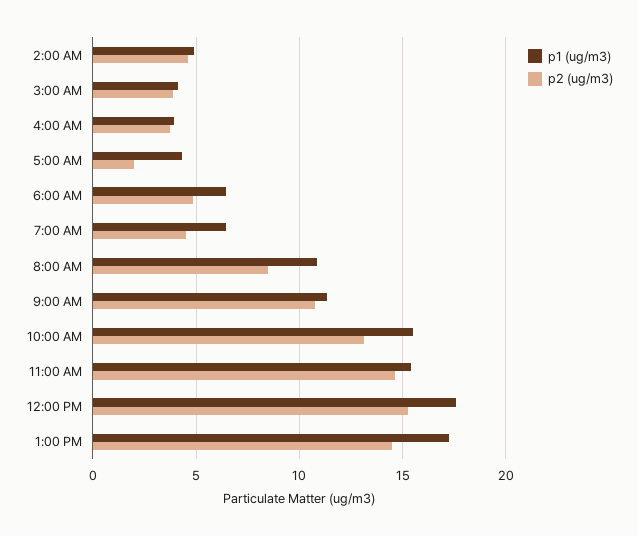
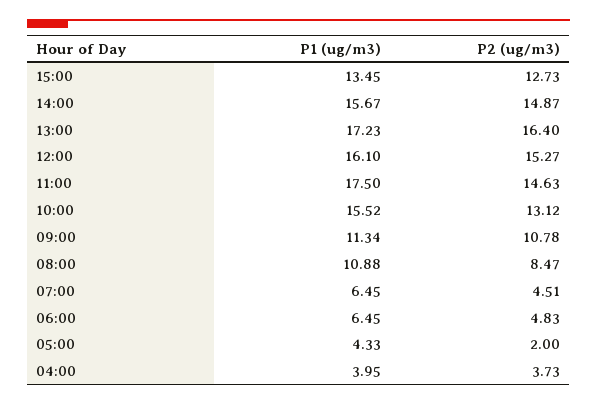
p1 (ug/m3), 2:00 AM: 5 -> none
p2 (ug/m3), 2:00 AM: 4.5 -> none
p1 (ug/m3), 3:00 AM: 4 -> none
p2 (ug/m3), 3:00 AM: 4 -> none
p1 (ug/m3), 11:00 AM: 15.5 -> 17.5
p1 (ug/m3), 12:00 PM: 17.5 -> 16.1
p2 (ug/m3), 1:00 PM: 14.5 -> 16.4
p1 (ug/m3), 15:00: none -> 13.45
p2 (ug/m3), 15:00: none -> 12.73
p1 (ug/m3), 14:00: none -> 15.67
p2 (ug/m3), 14:00: none -> 14.87

